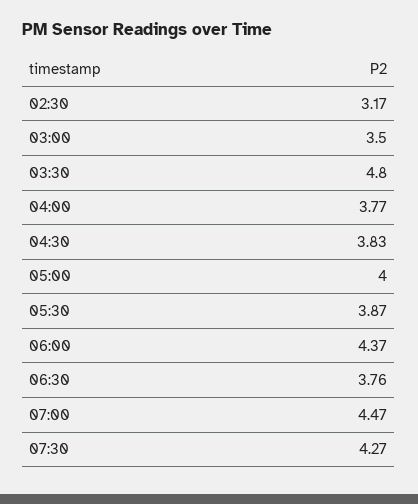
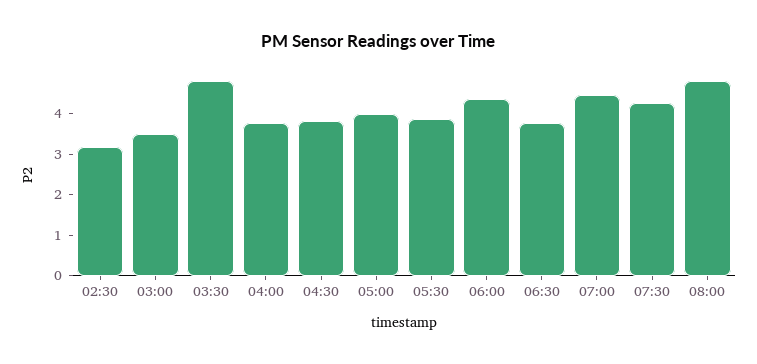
08:00: none -> 4.8

